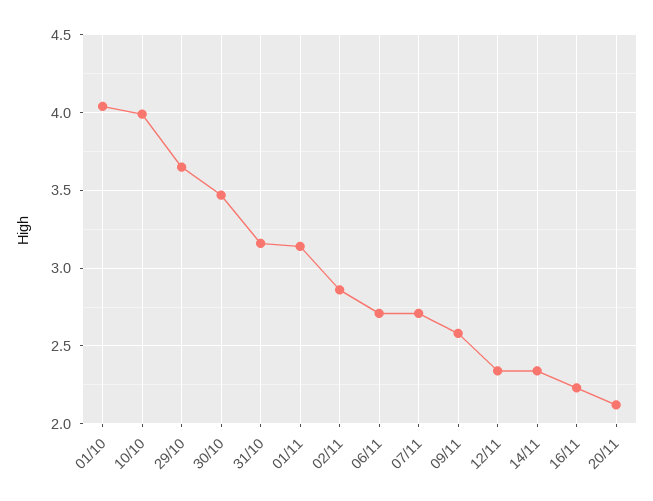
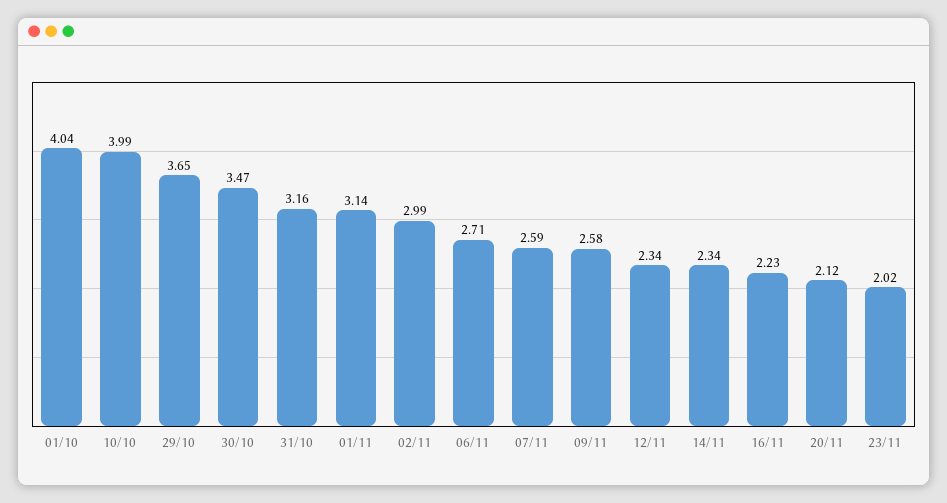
02/11: 2.85 -> 2.99
07/11: 2.7 -> 2.59
23/11: none -> 2.02

